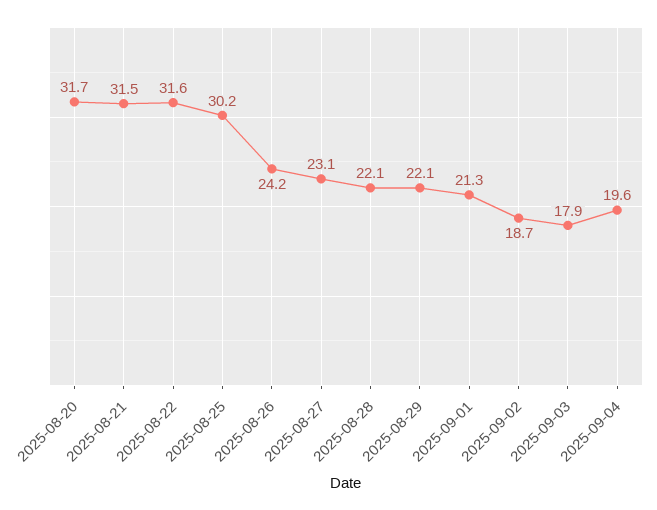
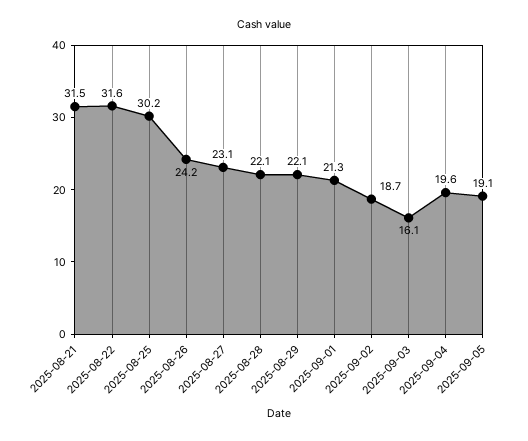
2025-08-20: 31.7 -> none
2025-09-03: 17.9 -> 16.1
2025-09-05: none -> 19.1

